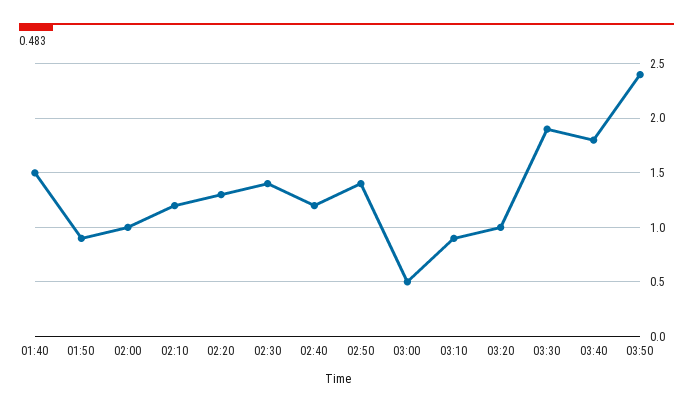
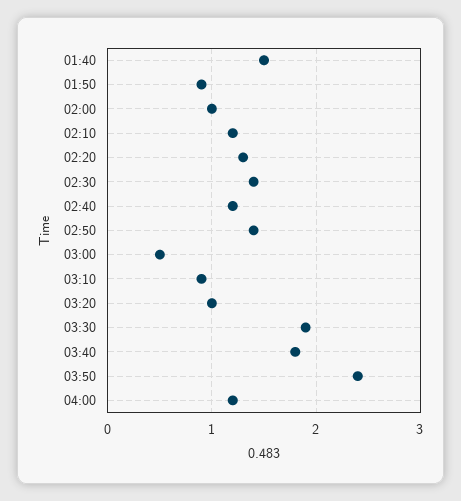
04:00: none -> 1.2

